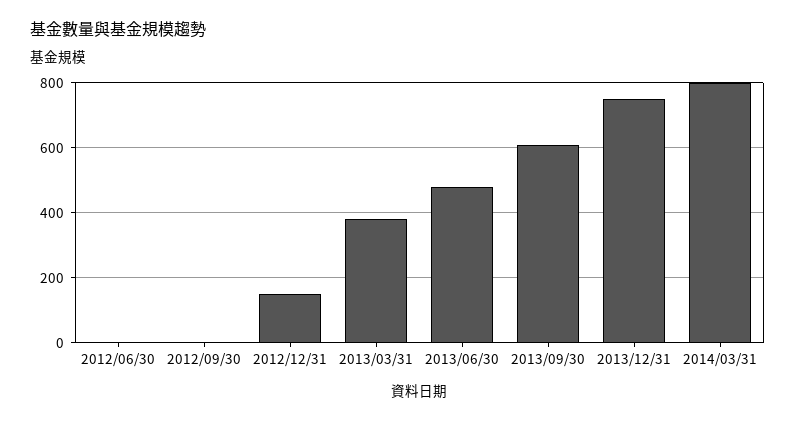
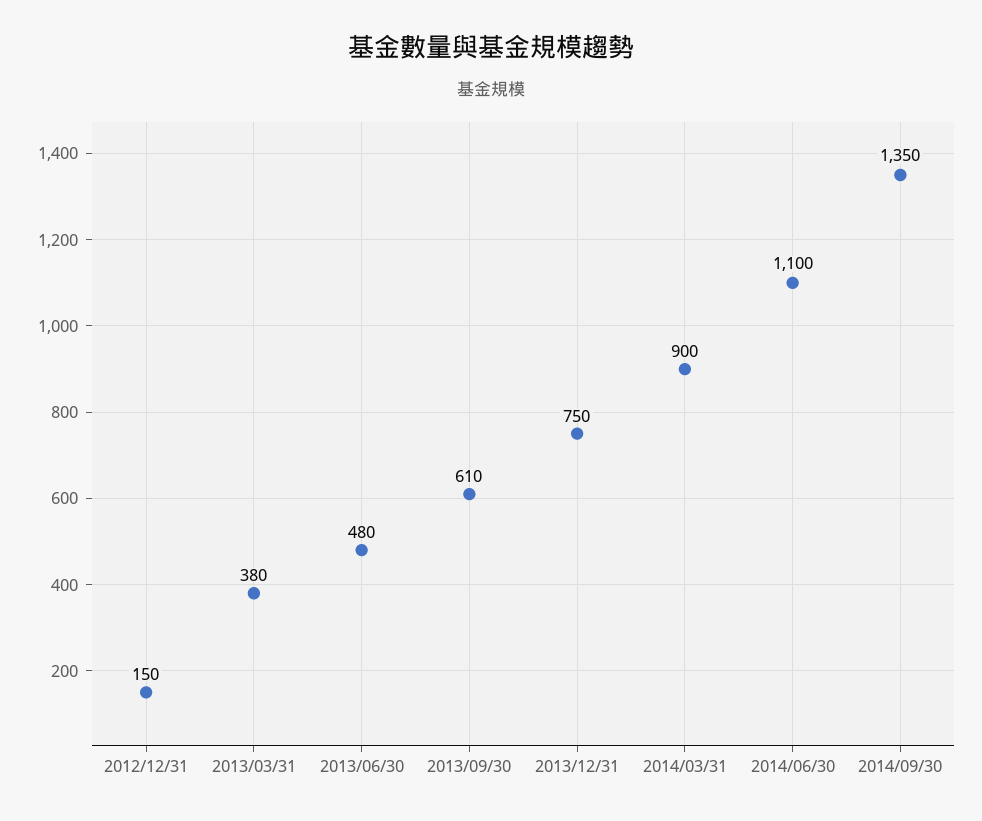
2012/06/30: 0 -> none
2012/09/30: 0 -> none
2014/03/31: 800 -> 900
2014/06/30: none -> 1100
2014/09/30: none -> 1350

